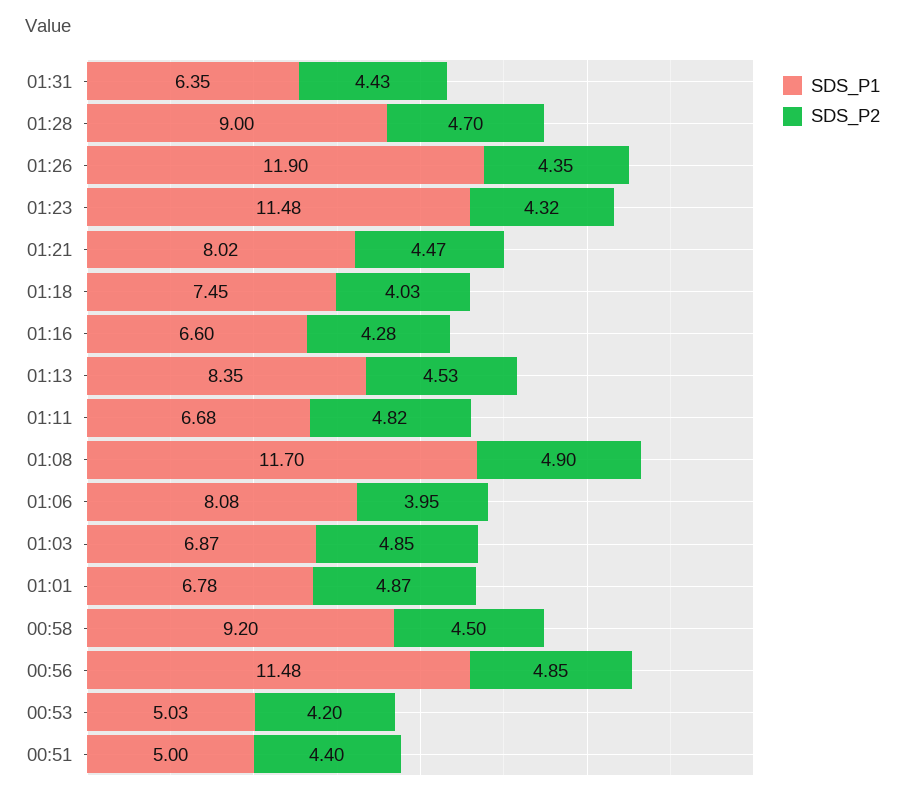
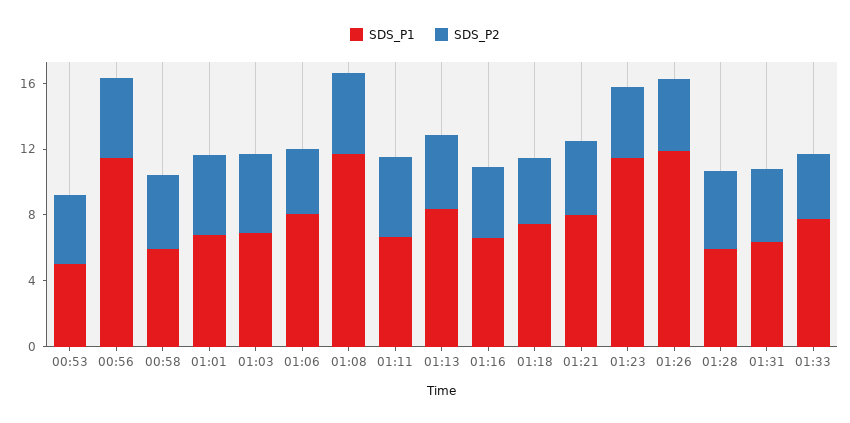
SDS_P1, 01:28: 9 -> 6
SDS_P1, 00:58: 9.2 -> 6
SDS_P1, 00:51: 5 -> none
SDS_P2, 00:51: 4.4 -> none
SDS_P1, 01:33: none -> 8
SDS_P2, 01:33: none -> 4

